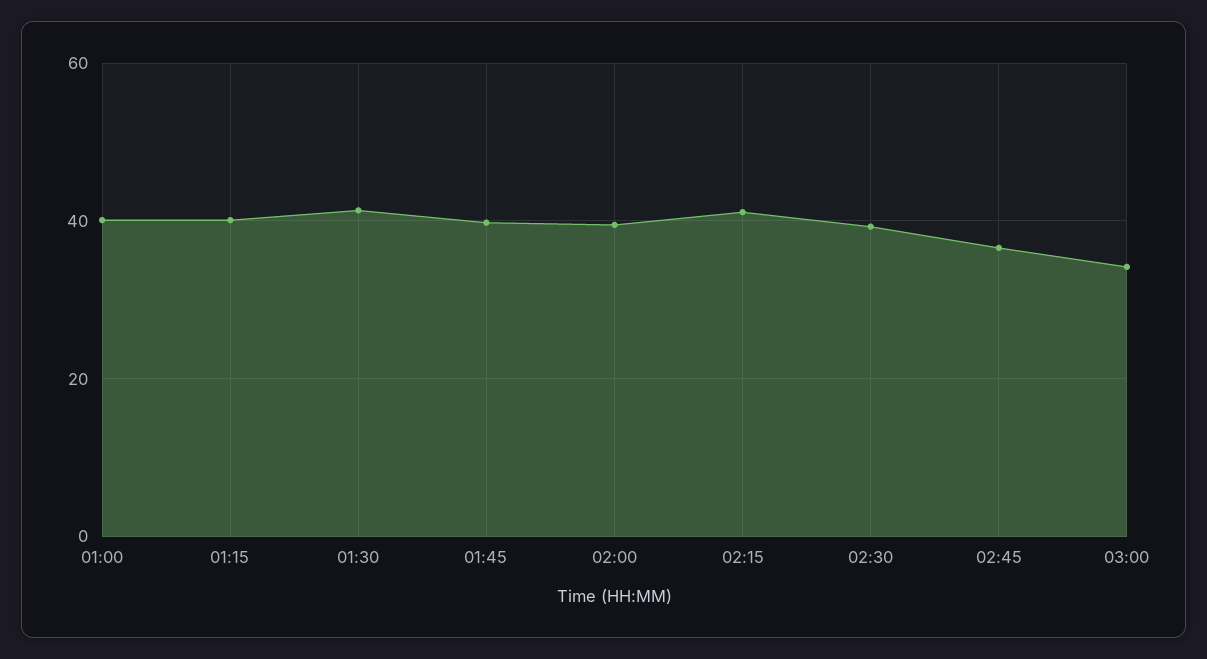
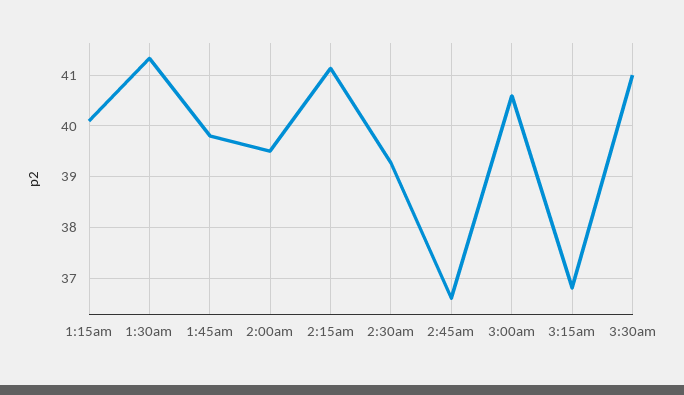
01:00: 40 -> none
03:00: 34 -> 40.6
3:15am: none -> 36.8
3:30am: none -> 41

